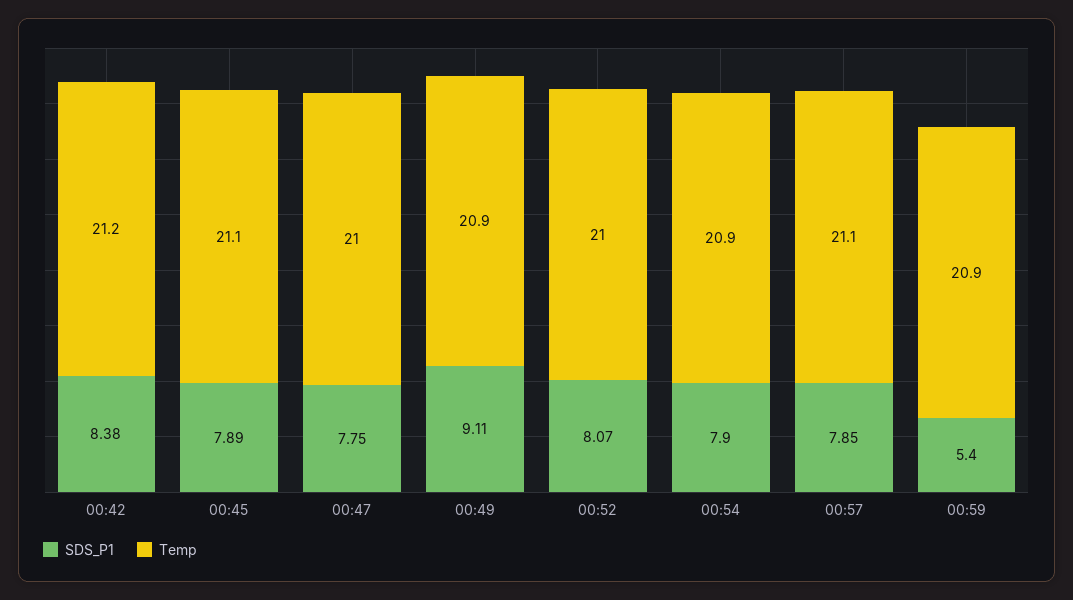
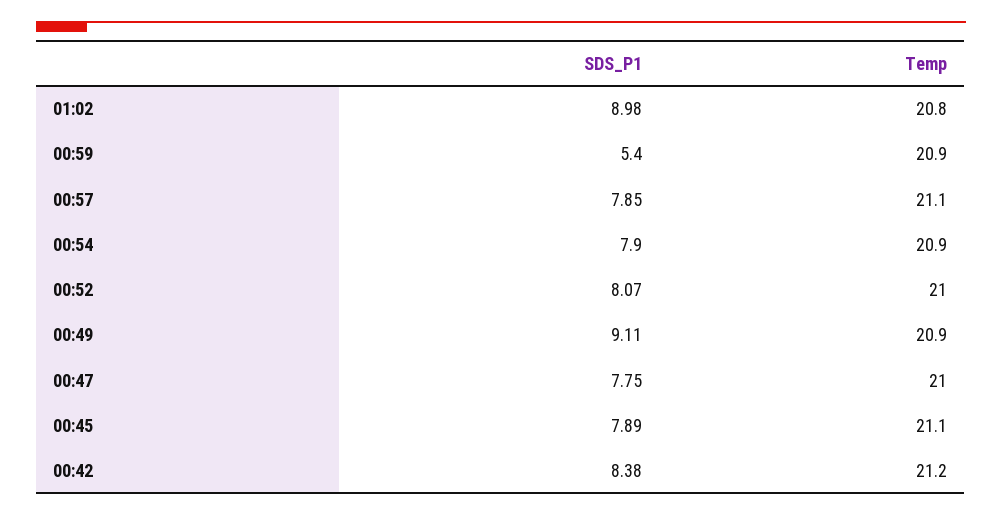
SDS_P1, 01:02: none -> 8.98
Temp, 01:02: none -> 20.8

